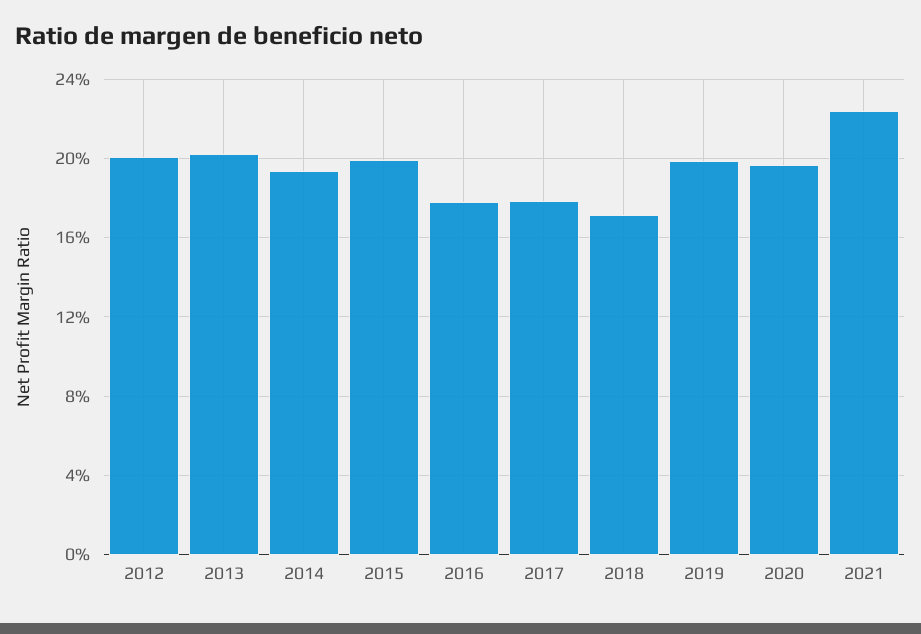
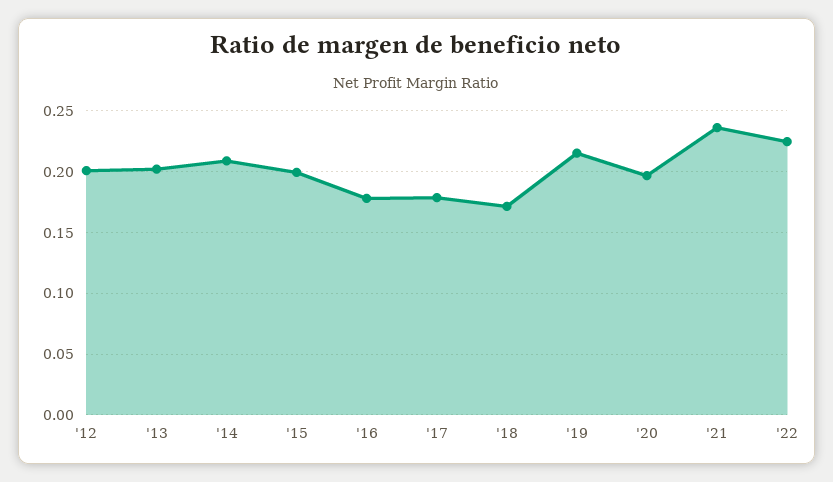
2014: 0.195 -> 0.21
2019: 0.2 -> 0.215
2021: 0.225 -> 0.235
'22: none -> 0.225

